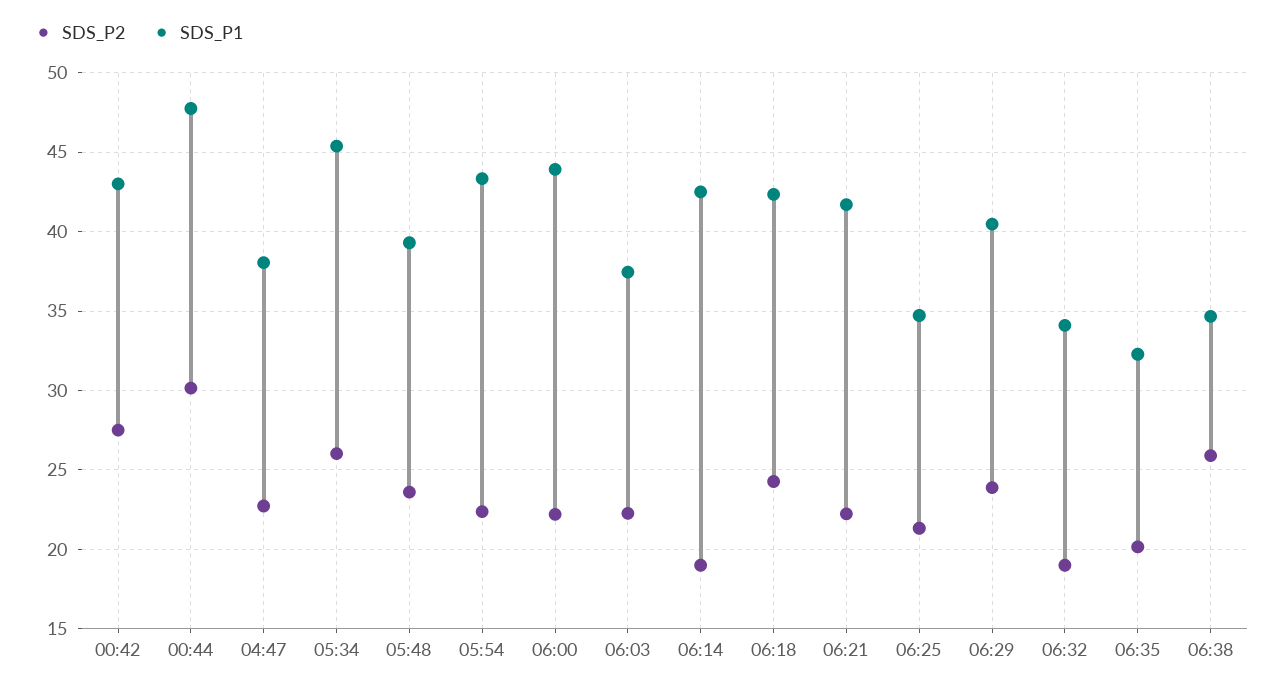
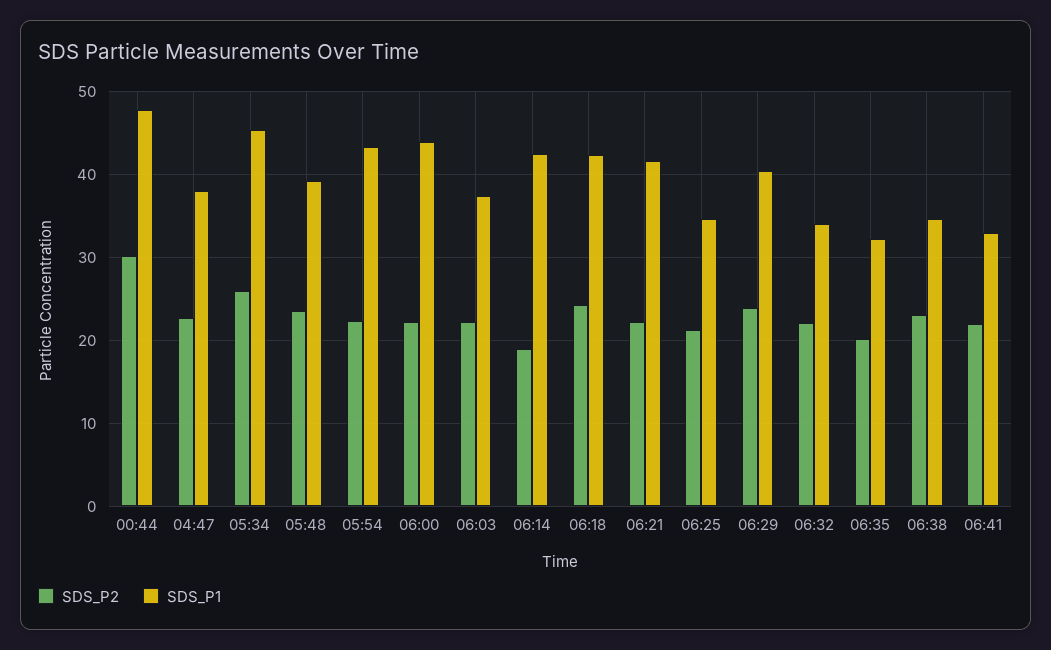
SDS_P2, 00:42: 27.5 -> none
SDS_P1, 00:42: 43 -> none
SDS_P2, 06:32: 19 -> 22
SDS_P2, 06:38: 26 -> 23
SDS_P2, 06:41: none -> 22
SDS_P1, 06:41: none -> 33

